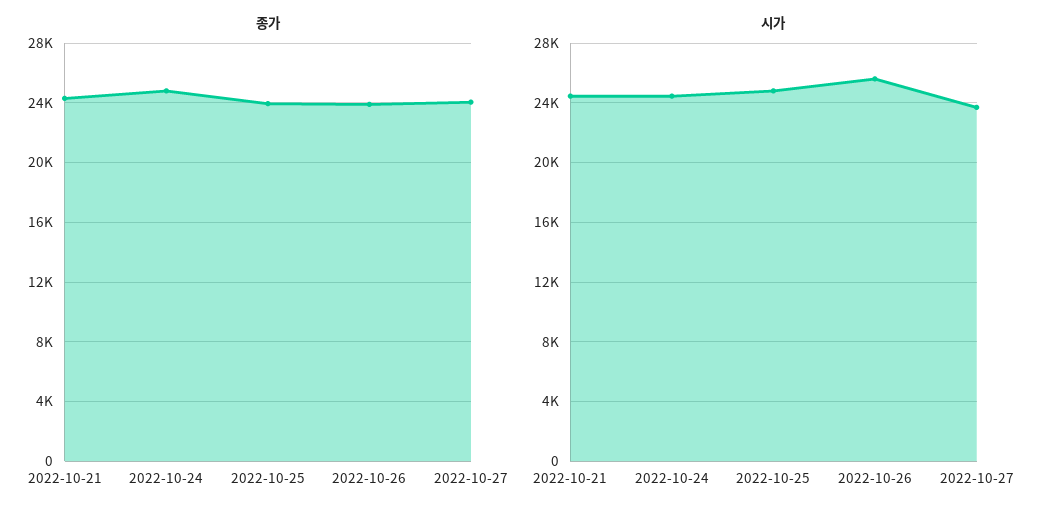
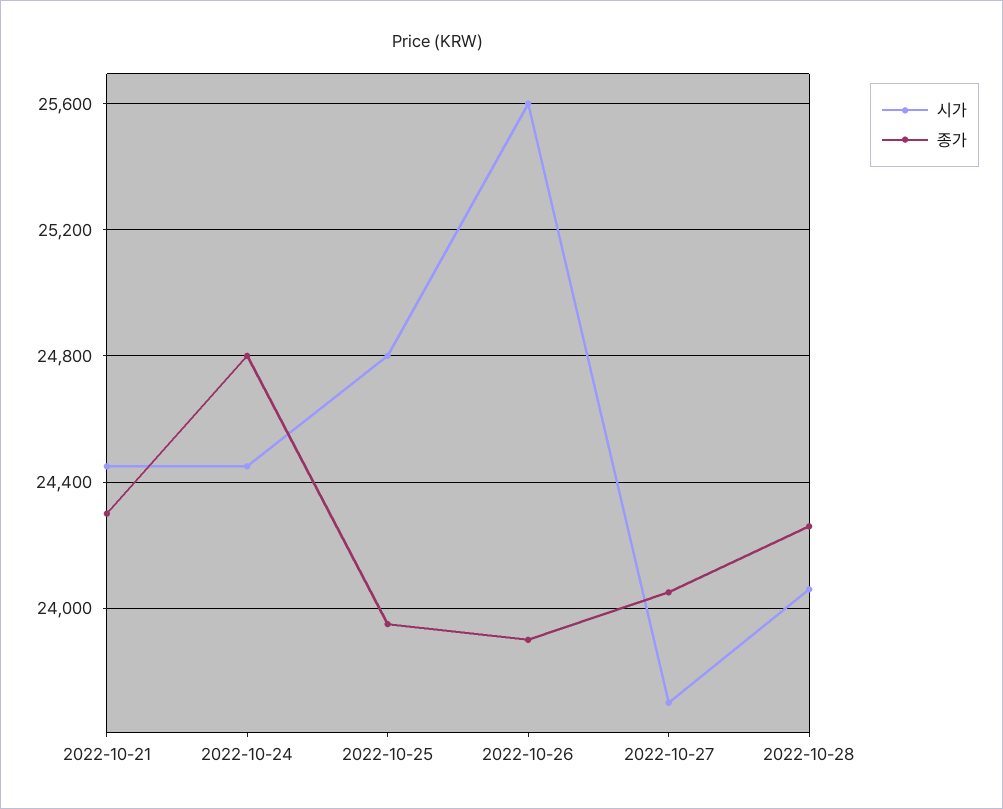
시가, 2022-10-28: none -> 24050
종가, 2022-10-28: none -> 24250

